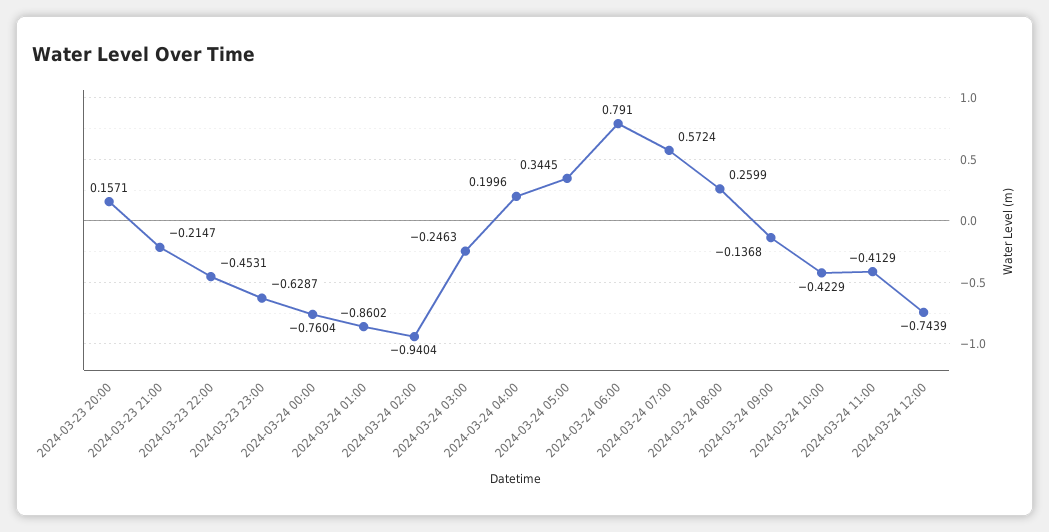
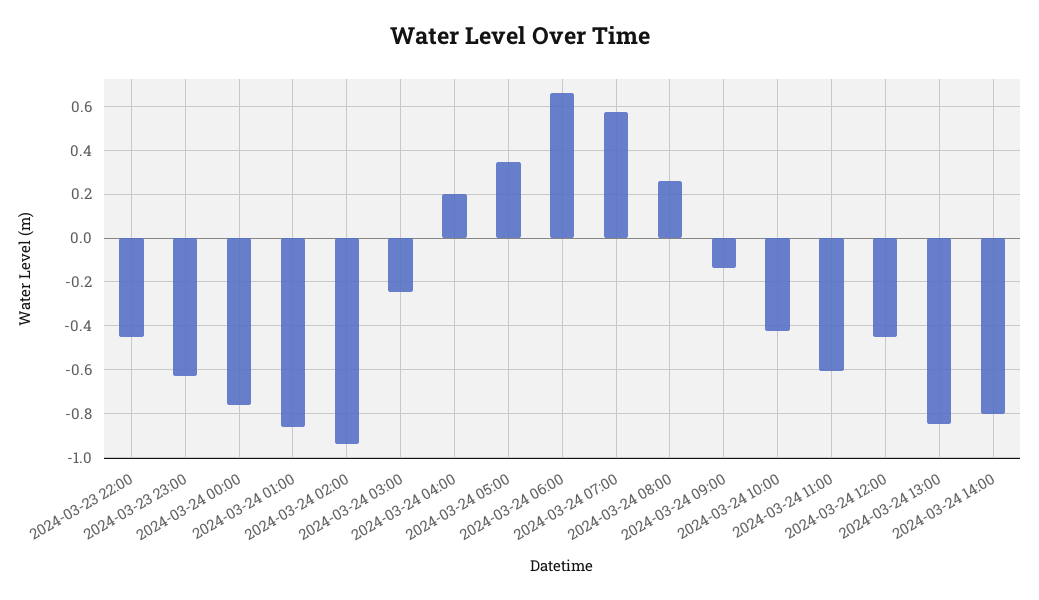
2024-03-23 20:00: 0.1571 -> none
2024-03-23 21:00: -0.2147 -> none
2024-03-24 06:00: 0.791 -> 0.65
2024-03-24 11:00: -0.4129 -> -0.6
2024-03-24 12:00: -0.7439 -> -0.45
2024-03-24 13:00: none -> -0.85
2024-03-24 14:00: none -> -0.8

